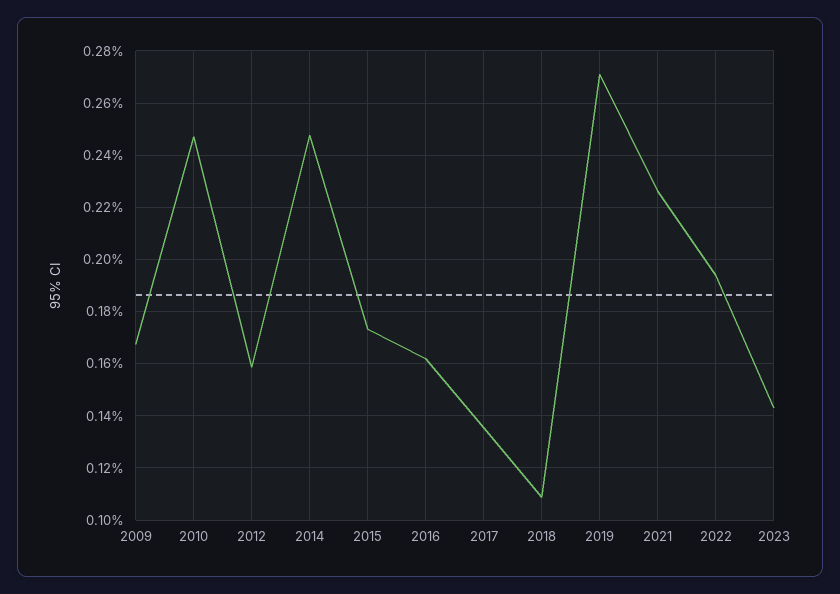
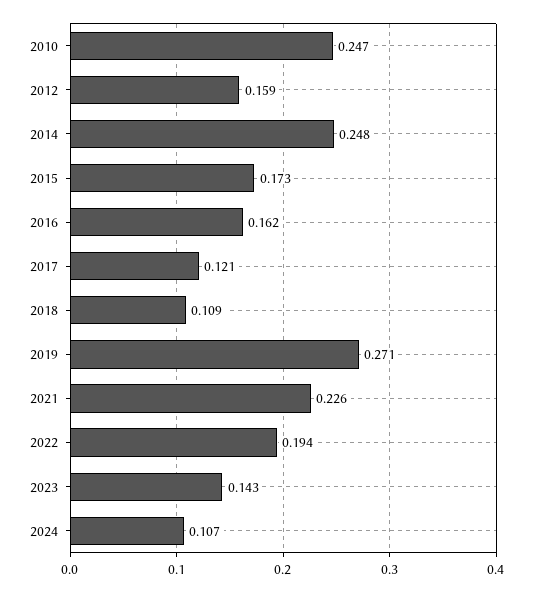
2009: 0.1675 -> none
2017: 0.135 -> 0.121
2024: none -> 0.107

